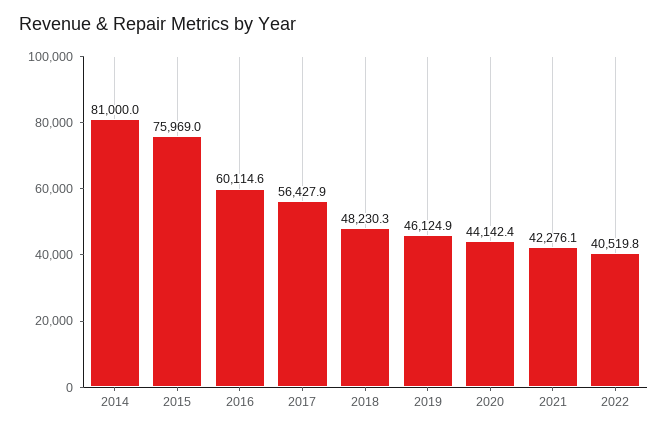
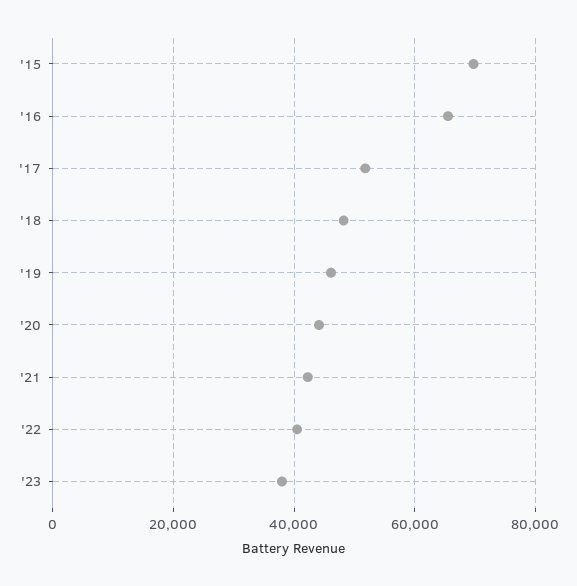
2014: 81000 -> none
2015: 75969 -> 70000
2016: 60114.6 -> 66000
2017: 56427.9 -> 52000
'23: none -> 38000

